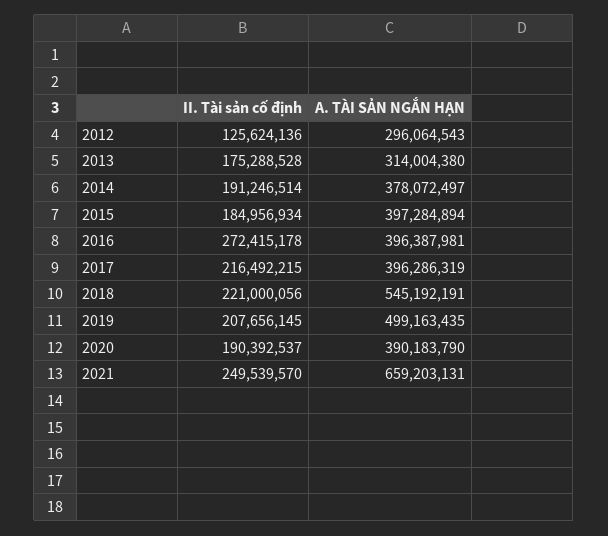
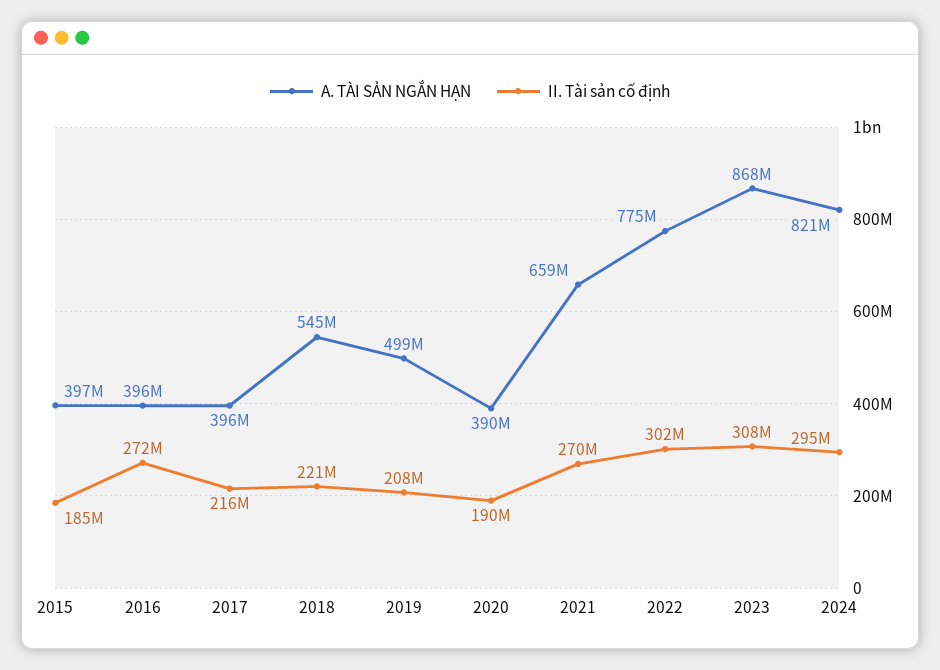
II. Tài sản cố định, 2012: 125624136 -> none
A. TÀI SẢN NGẮN HẠN, 2012: 296064543 -> none
II. Tài sản cố định, 2013: 175288528 -> none
A. TÀI SẢN NGẮN HẠN, 2013: 314004380 -> none
II. Tài sản cố định, 2014: 191246514 -> none
A. TÀI SẢN NGẮN HẠN, 2014: 378072497 -> none
II. Tài sản cố định, 2021: 249539570 -> 270000000
A. TÀI SẢN NGẮN HẠN, 2022: none -> 775000000
II. Tài sản cố định, 2022: none -> 302000000
A. TÀI SẢN NGẮN HẠN, 2023: none -> 868000000
II. Tài sản cố định, 2023: none -> 308000000
A. TÀI SẢN NGẮN HẠN, 2024: none -> 821000000
II. Tài sản cố định, 2024: none -> 295000000

